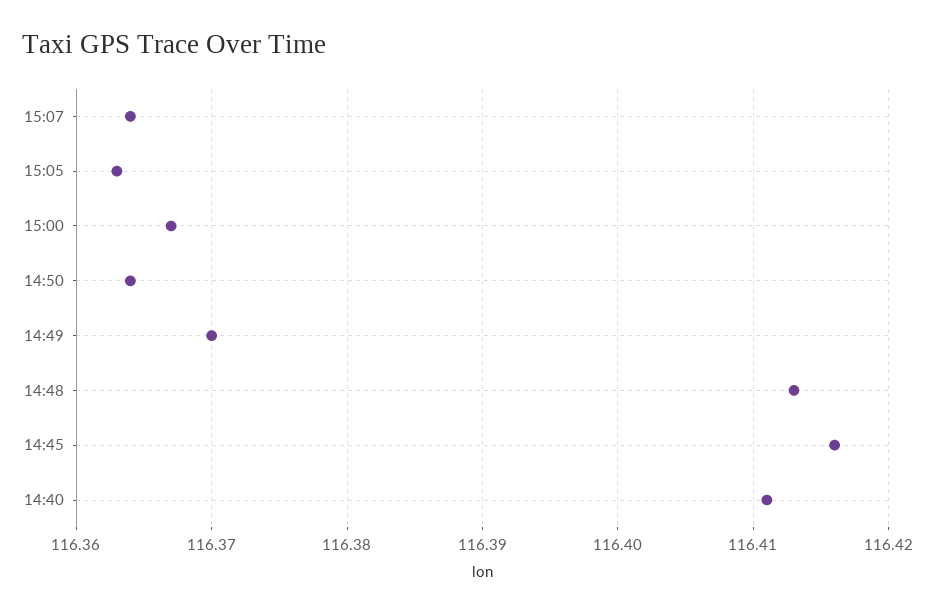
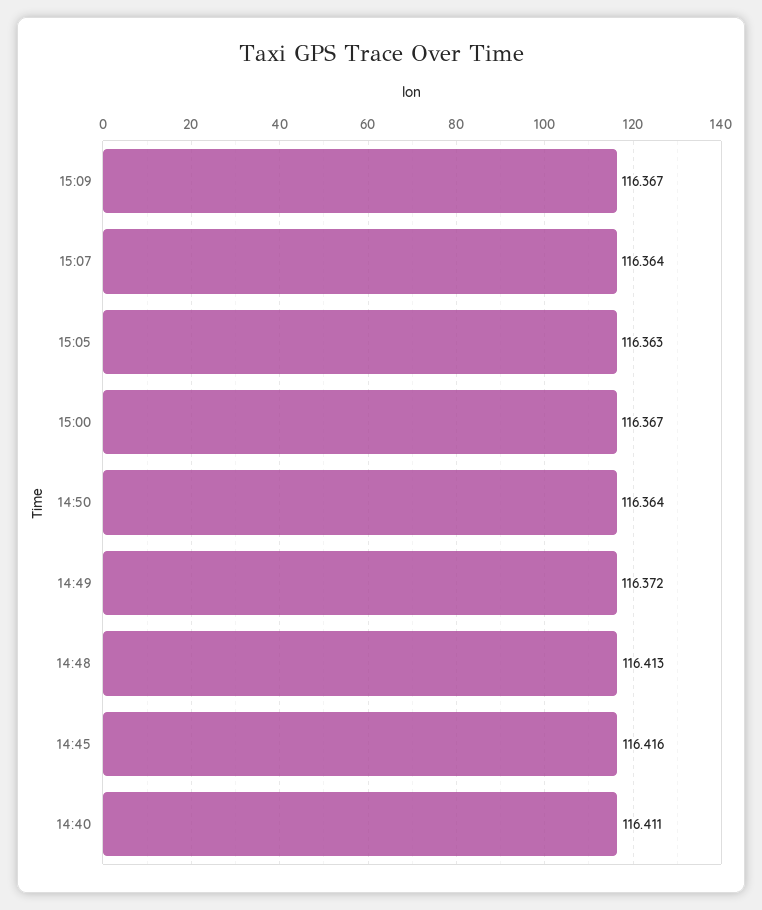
14:49: 116.37 -> 116.372
15:09: none -> 116.367

